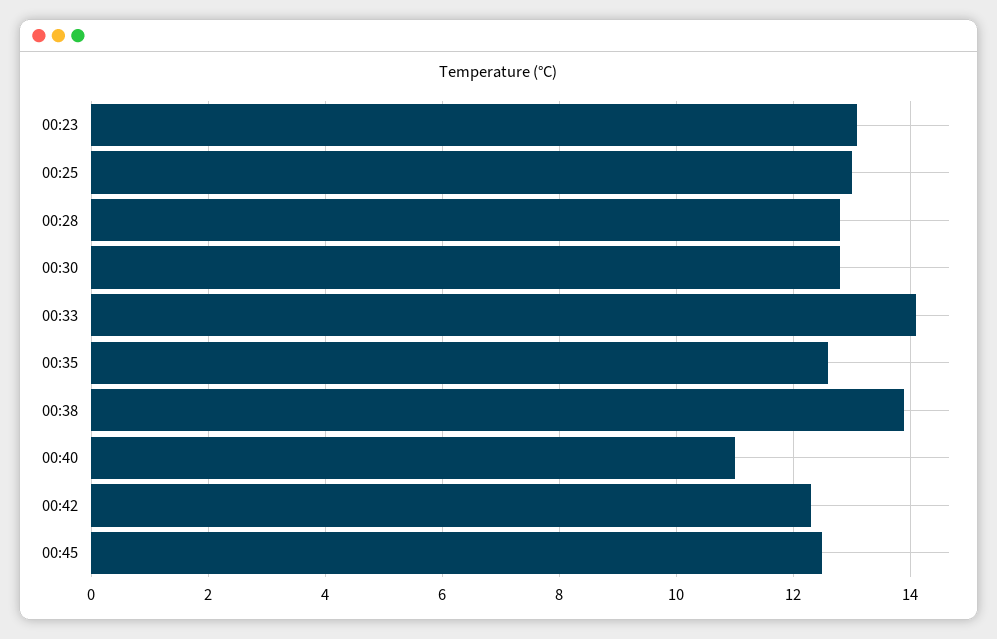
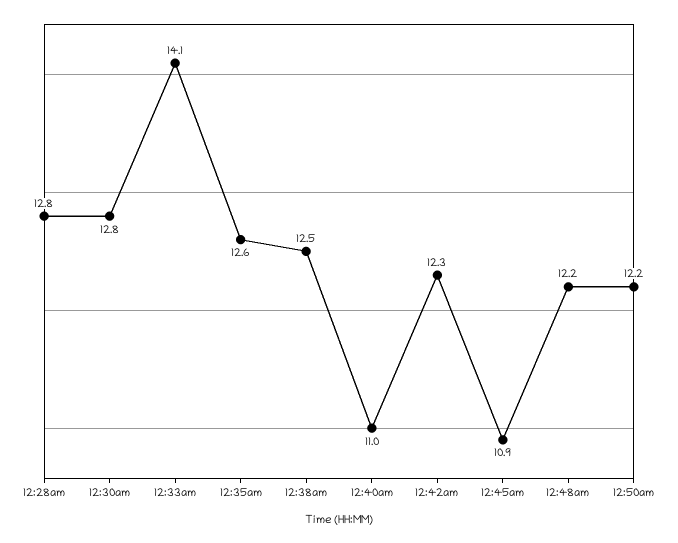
00:23: 13 -> none
00:25: 13 -> none
00:38: 14 -> 12.5
00:45: 12.5 -> 10.9
12:48am: none -> 12.2
12:50am: none -> 12.2

